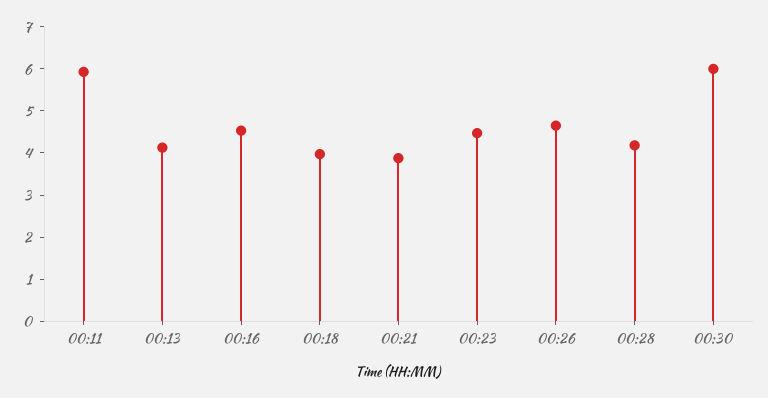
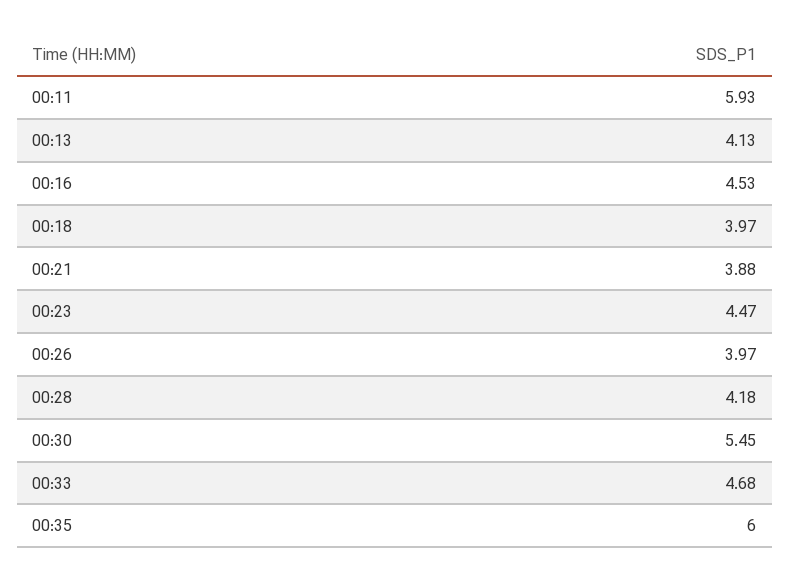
00:26: 4.6 -> 3.97
00:30: 6 -> 5.45
00:33: none -> 4.68
00:35: none -> 6

